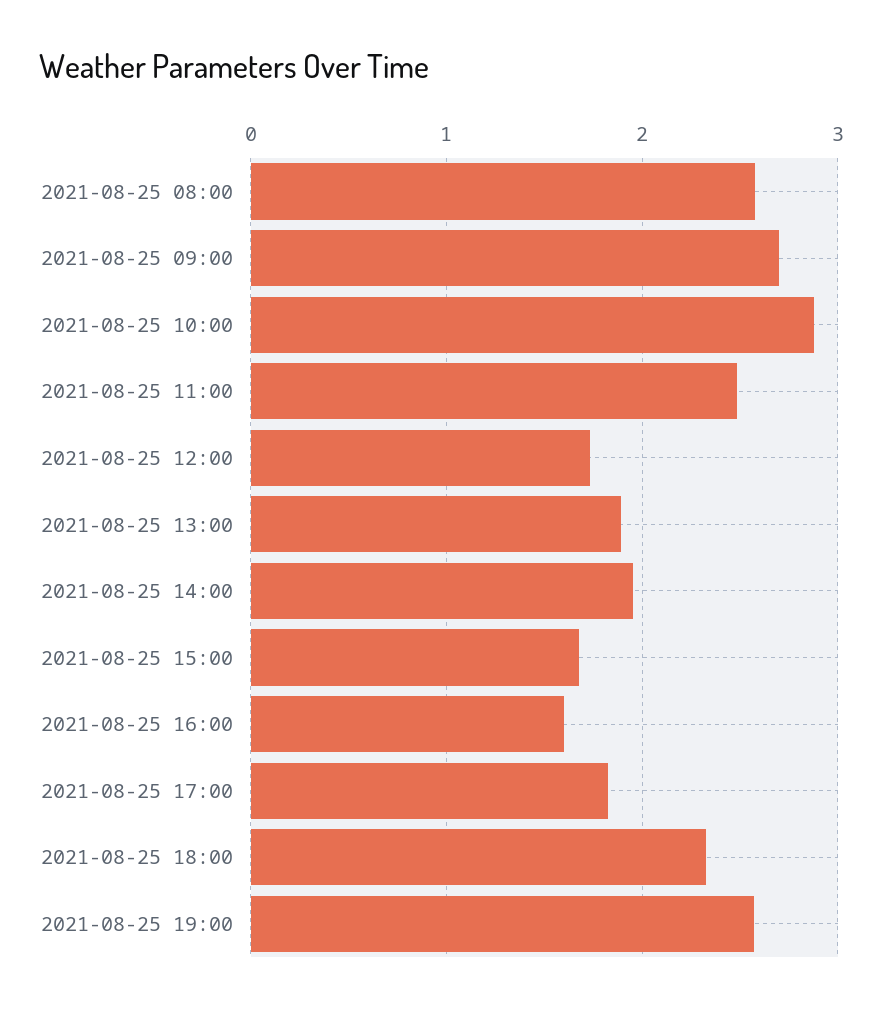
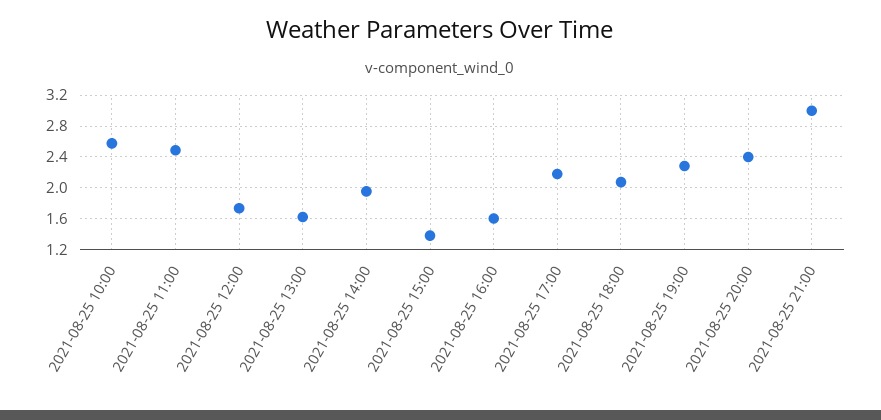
2021-08-25 08:00: 2.6 -> none
2021-08-25 09:00: 2.7 -> none
2021-08-25 10:00: 2.9 -> 2.6
2021-08-25 13:00: 1.9 -> 1.6
2021-08-25 15:00: 1.7 -> 1.4
2021-08-25 17:00: 1.8 -> 2.2
2021-08-25 18:00: 2.3 -> 2.1
2021-08-25 19:00: 2.6 -> 2.3
2021-08-25 20:00: none -> 2.4
2021-08-25 21:00: none -> 3

